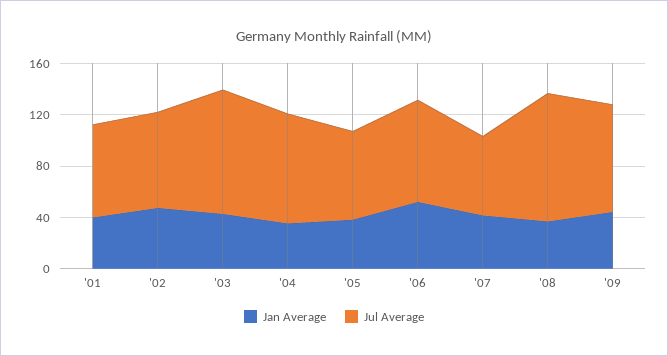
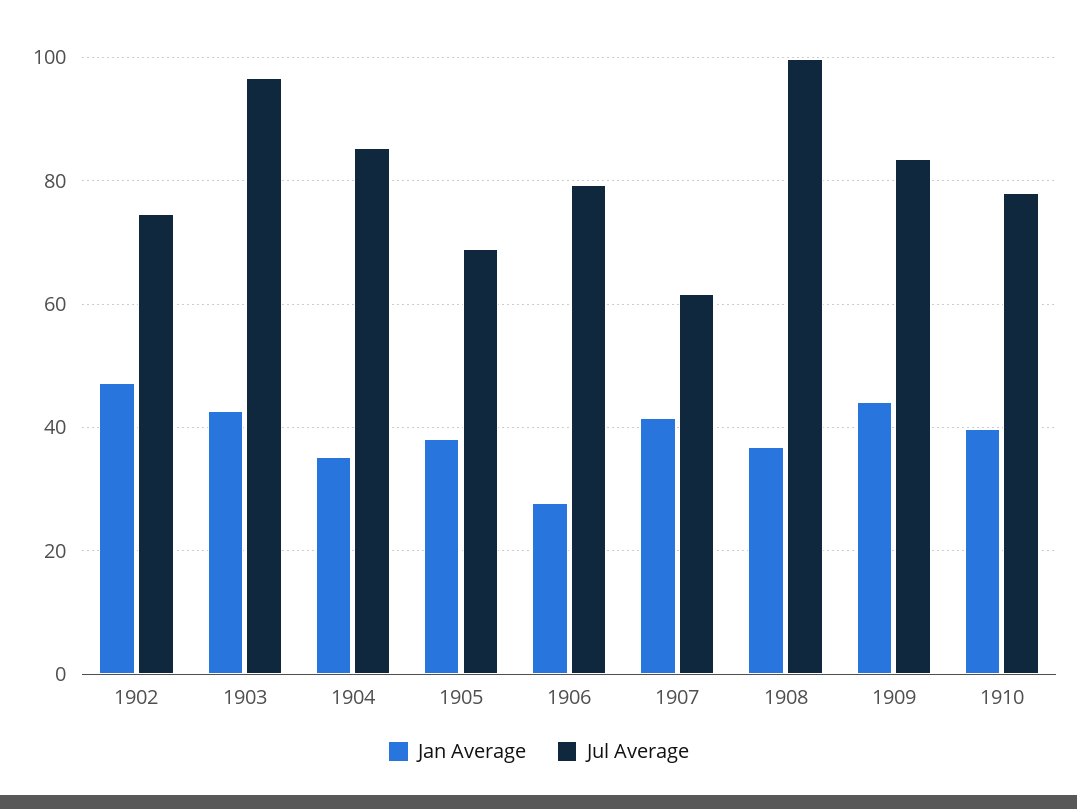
Jan Average, '01: 40 -> none
Jul Average, '01: 70 -> none
Jan Average, '06: 50 -> 28
Jan Average, 1910: none -> 40
Jul Average, 1910: none -> 78

